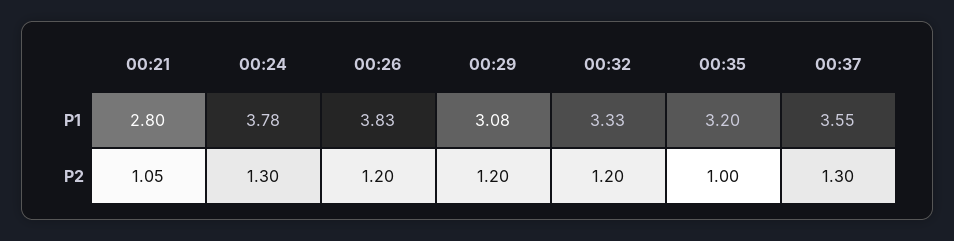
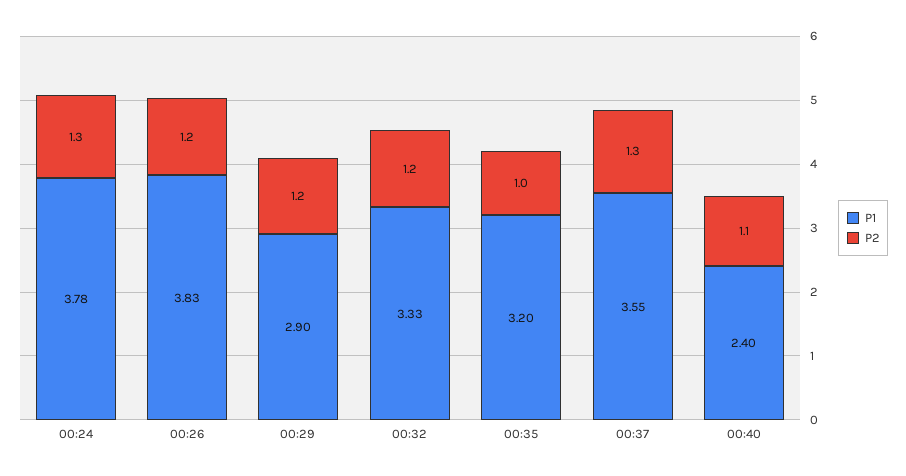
P1, 00:21: 2.8 -> none
P1, 00:29: 3.08 -> 2.9
P2, 00:21: 1.05 -> none
P1, 00:40: none -> 2.4
P2, 00:40: none -> 1.1

